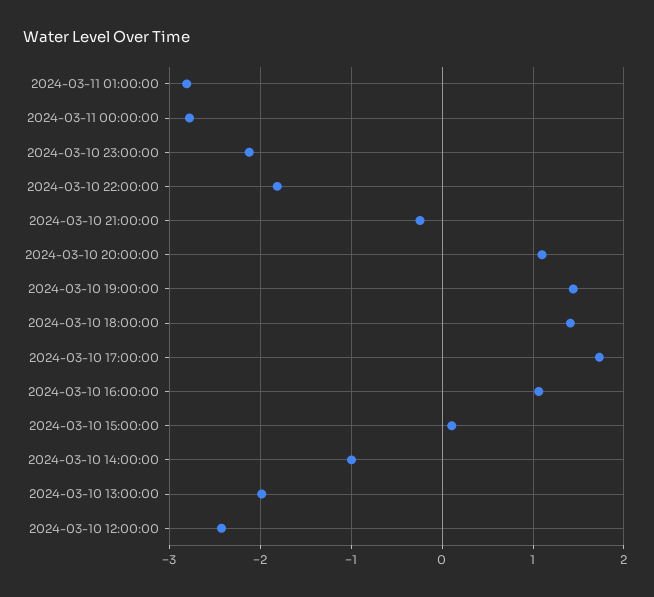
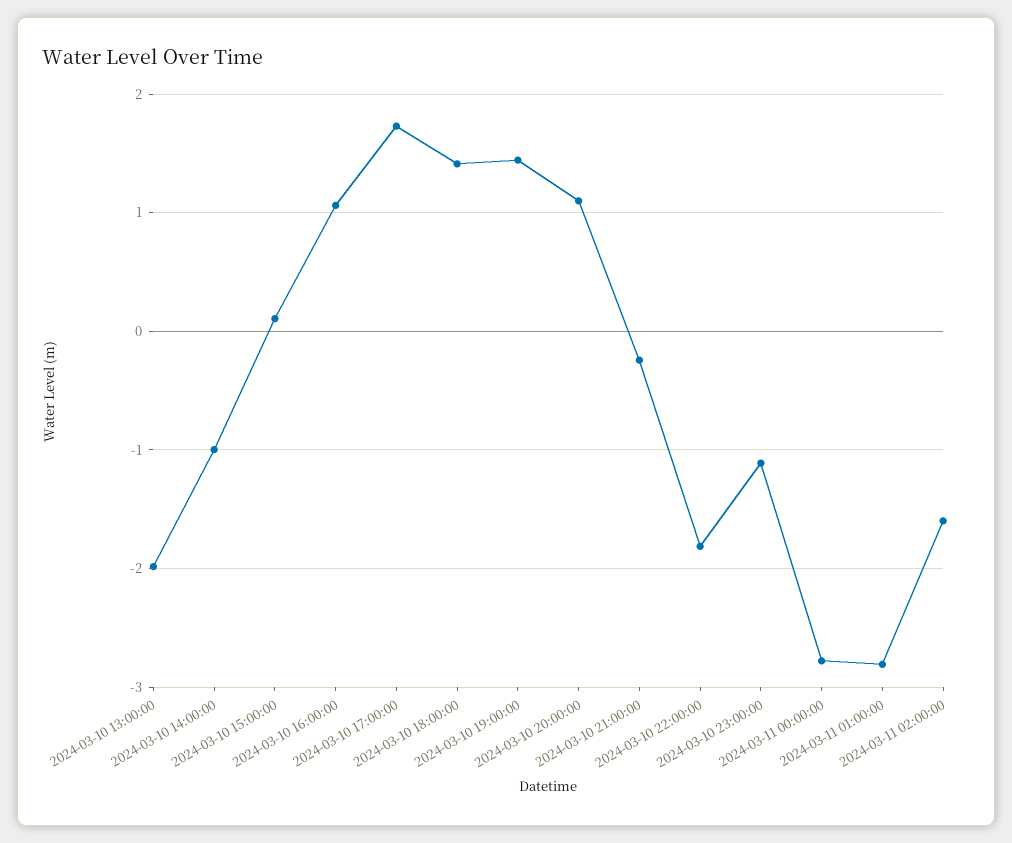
2024-03-10 23:00:00: -2.1 -> -1.1
2024-03-10 12:00:00: -2.4 -> none
2024-03-11 02:00:00: none -> -1.6

